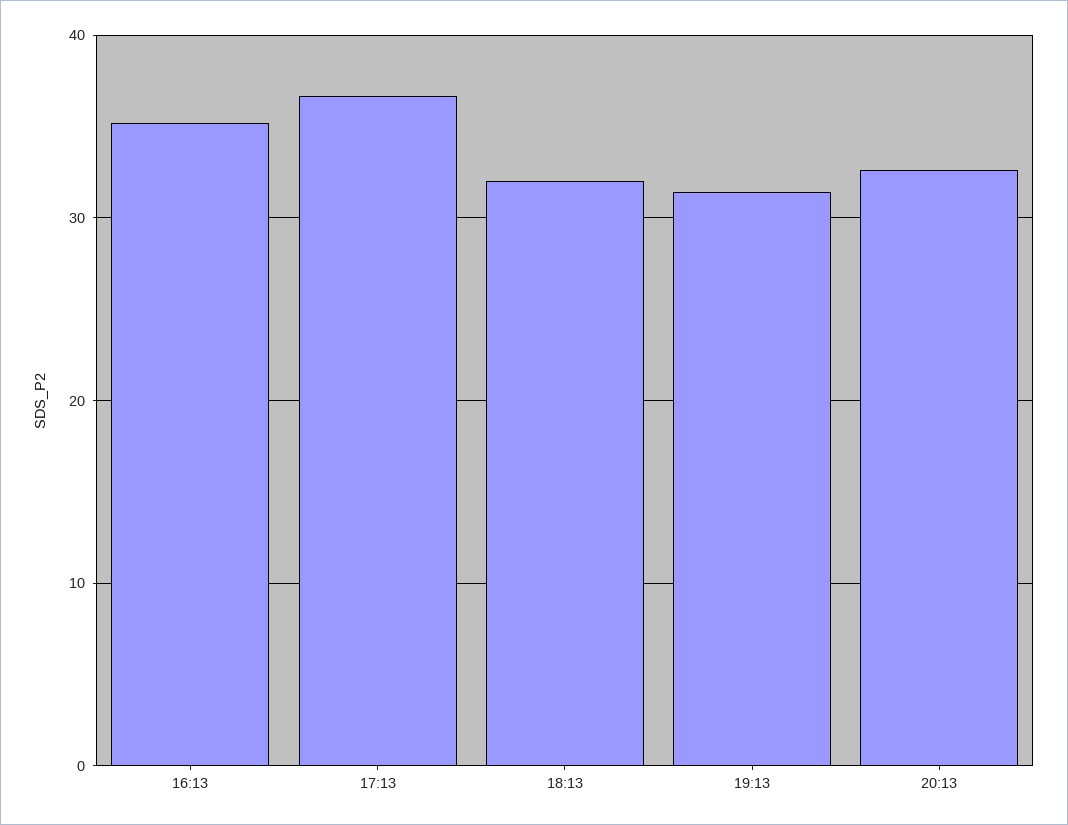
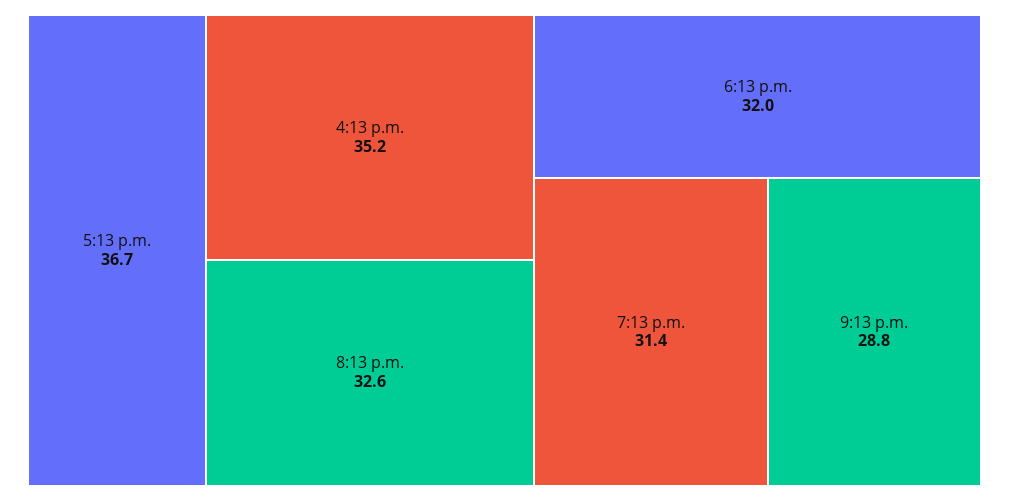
9:13 p.m.: none -> 28.8

